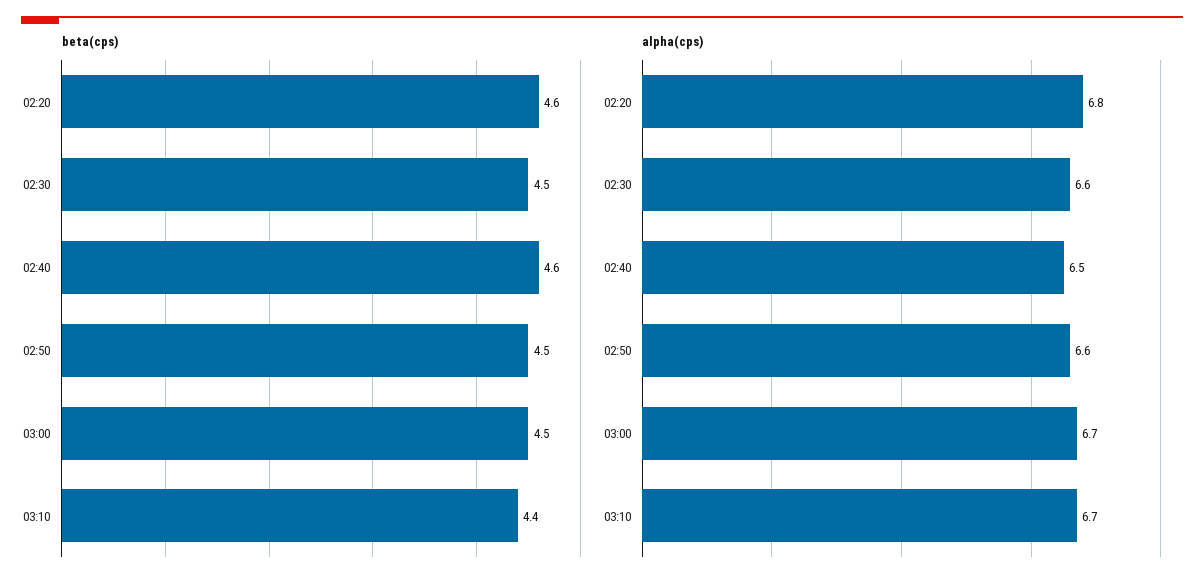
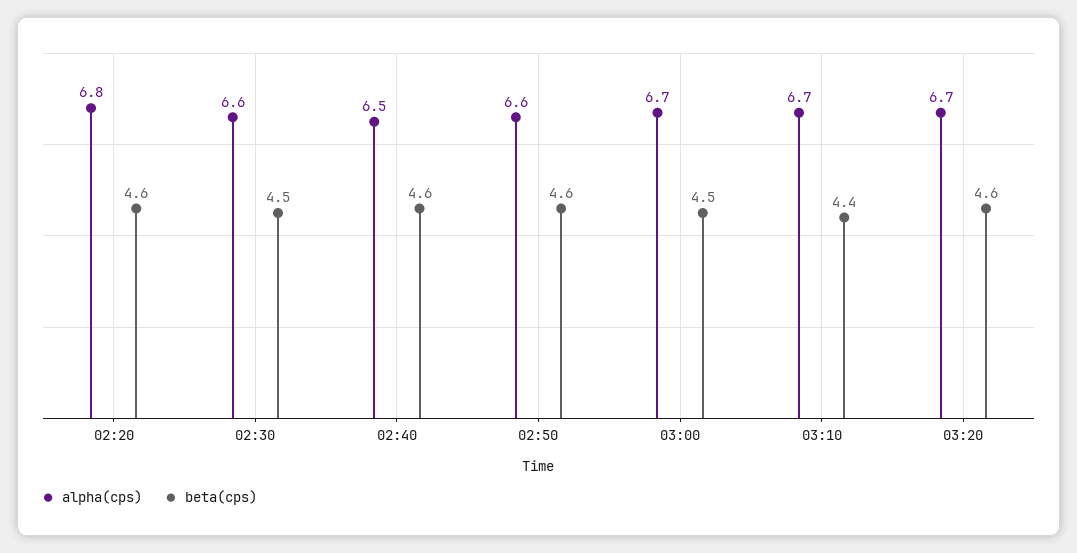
beta(cps), 02:50: 4.5 -> 4.6
alpha(cps), 03:20: none -> 6.7
beta(cps), 03:20: none -> 4.6

